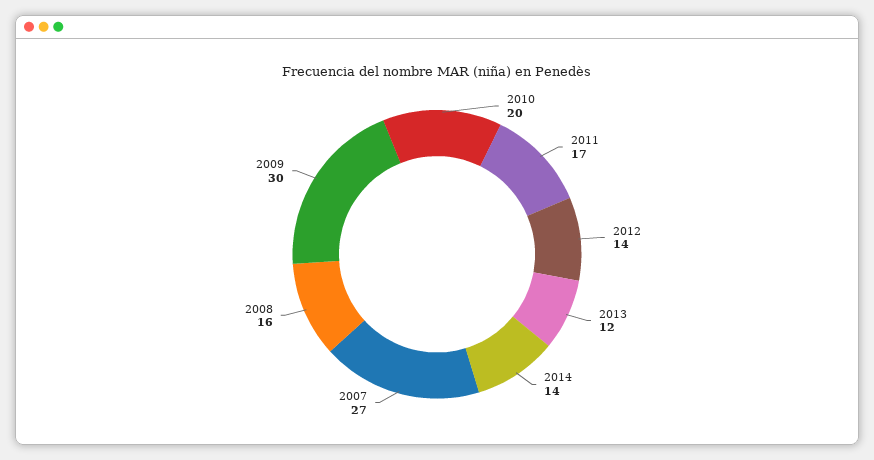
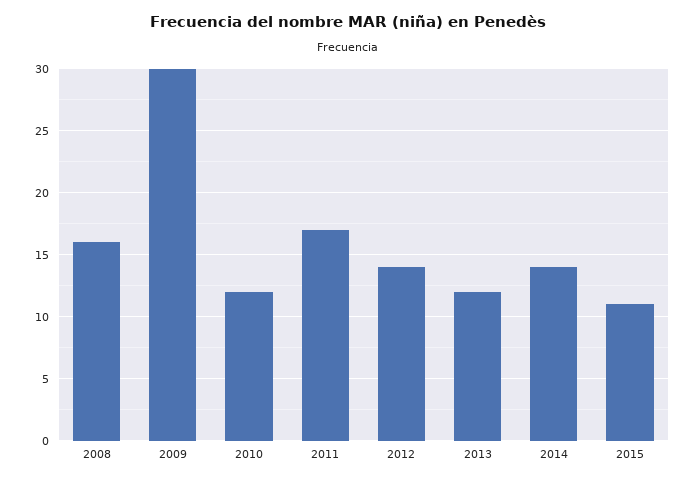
2010: 20 -> 12
2007: 27 -> none
2015: none -> 11

